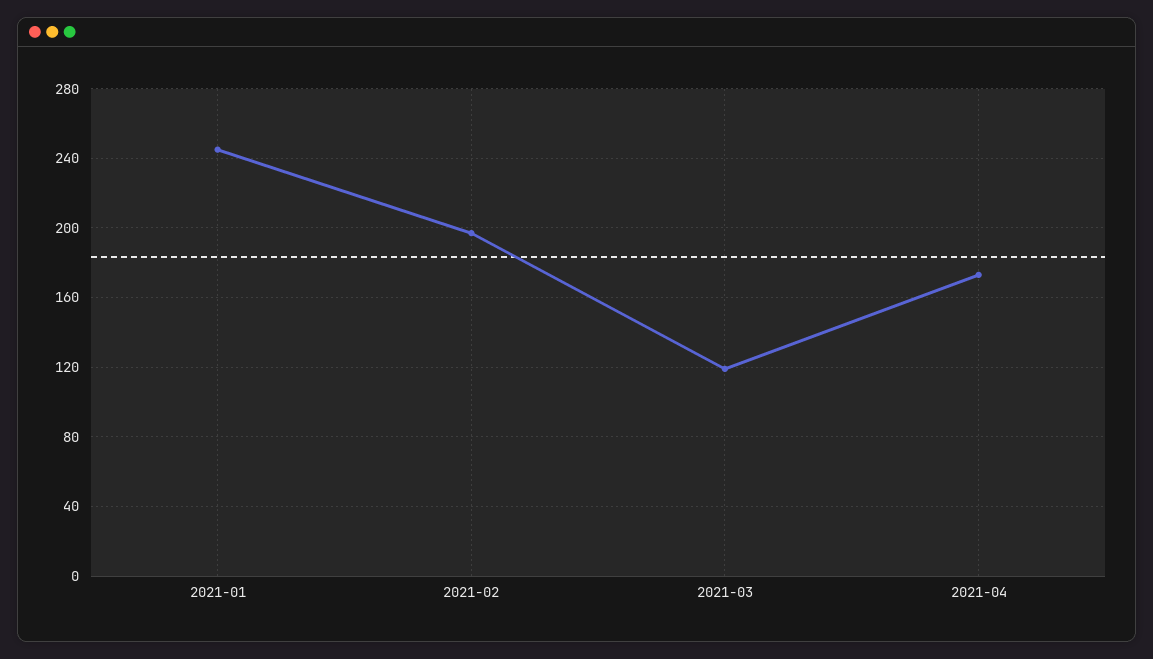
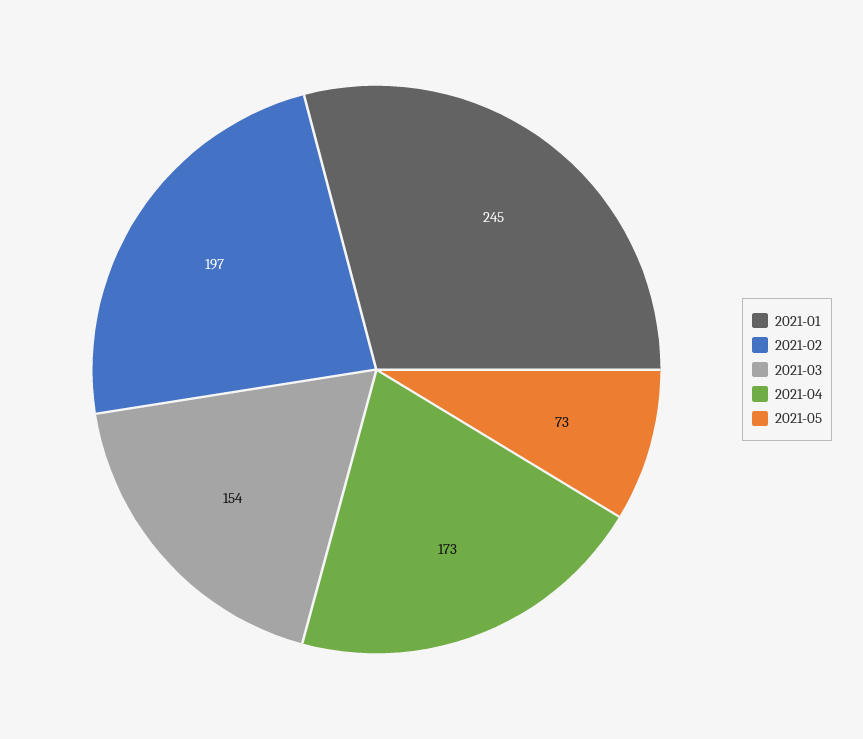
2021-03: 120 -> 154
2021-05: none -> 73

